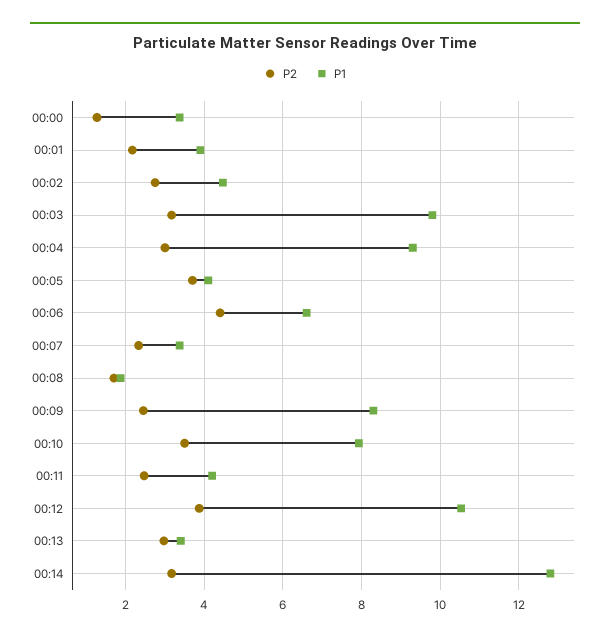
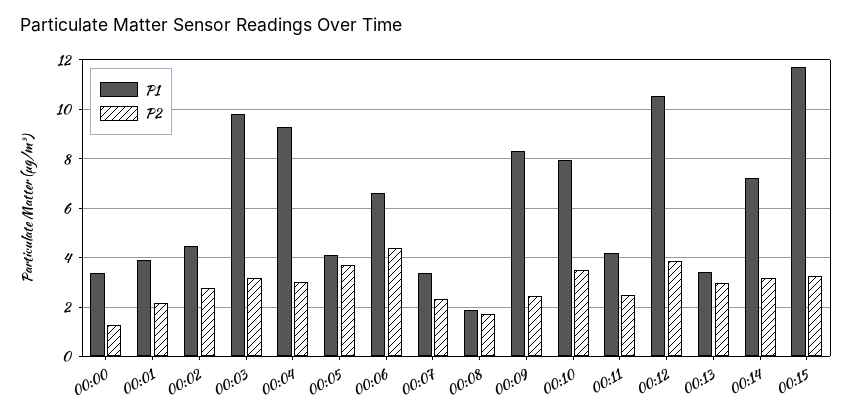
P1, 00:14: 12.8 -> 7.25
P1, 00:15: none -> 11.75
P2, 00:15: none -> 3.25

